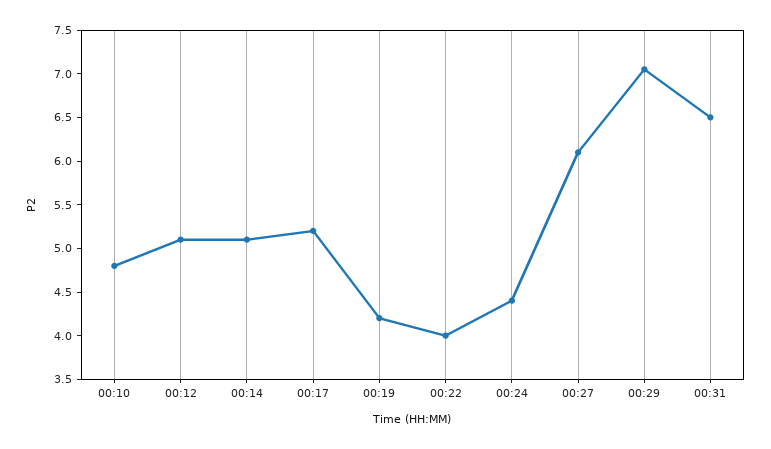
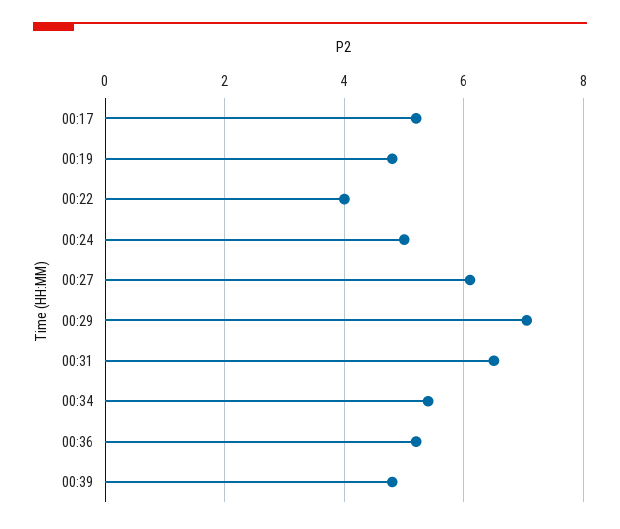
00:10: 4.8 -> none
00:12: 5.1 -> none
00:14: 5.1 -> none
00:19: 4.2 -> 4.8
00:24: 4.4 -> 5
00:34: none -> 5.4
00:36: none -> 5.2
00:39: none -> 4.8

